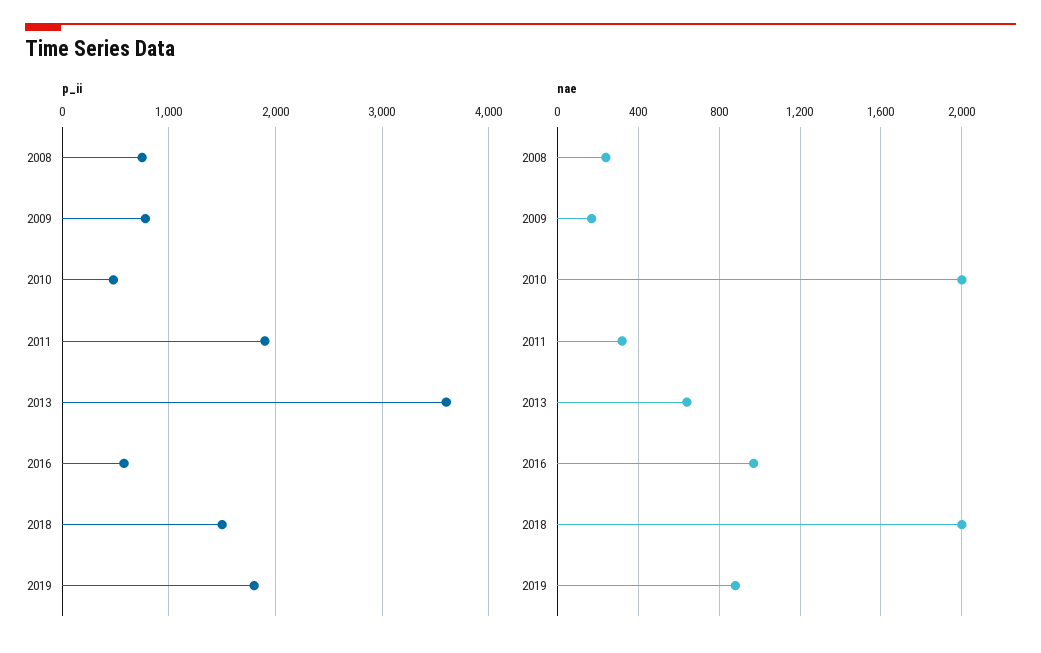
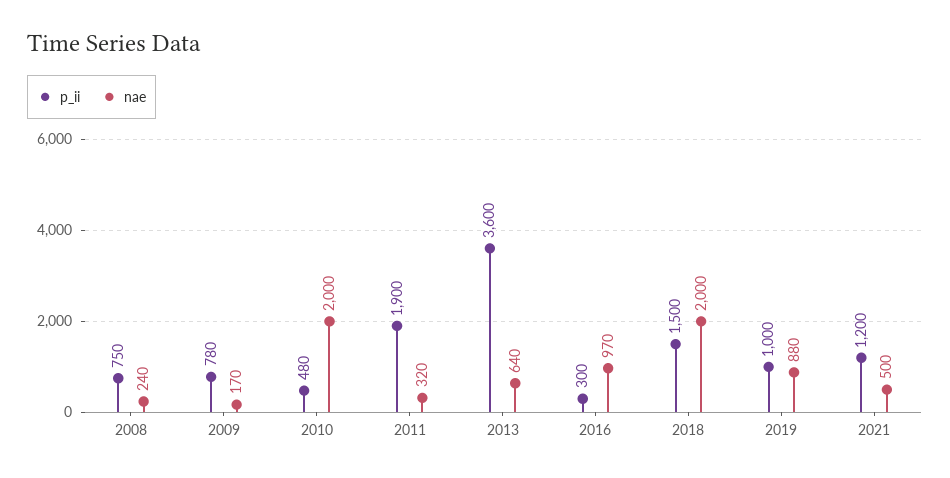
p_ii, 2016: 600 -> 300
p_ii, 2019: 1800 -> 1000
p_ii, 2021: none -> 1200
nae, 2021: none -> 500

